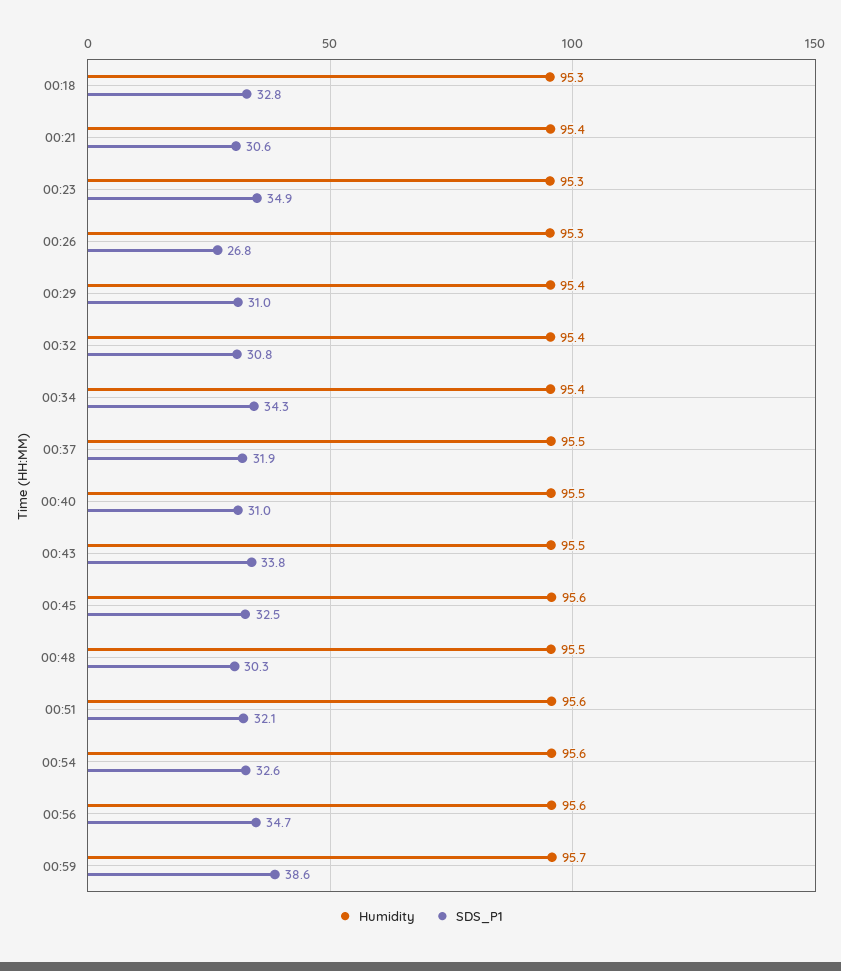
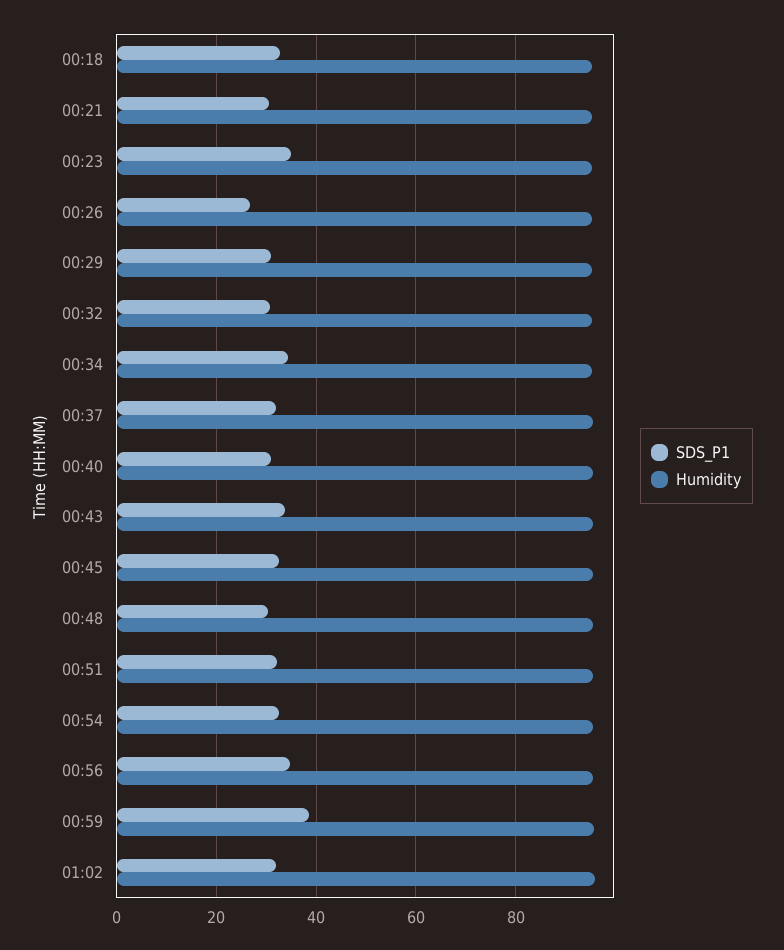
SDS_P1, 01:02: none -> 32
Humidity, 01:02: none -> 96

